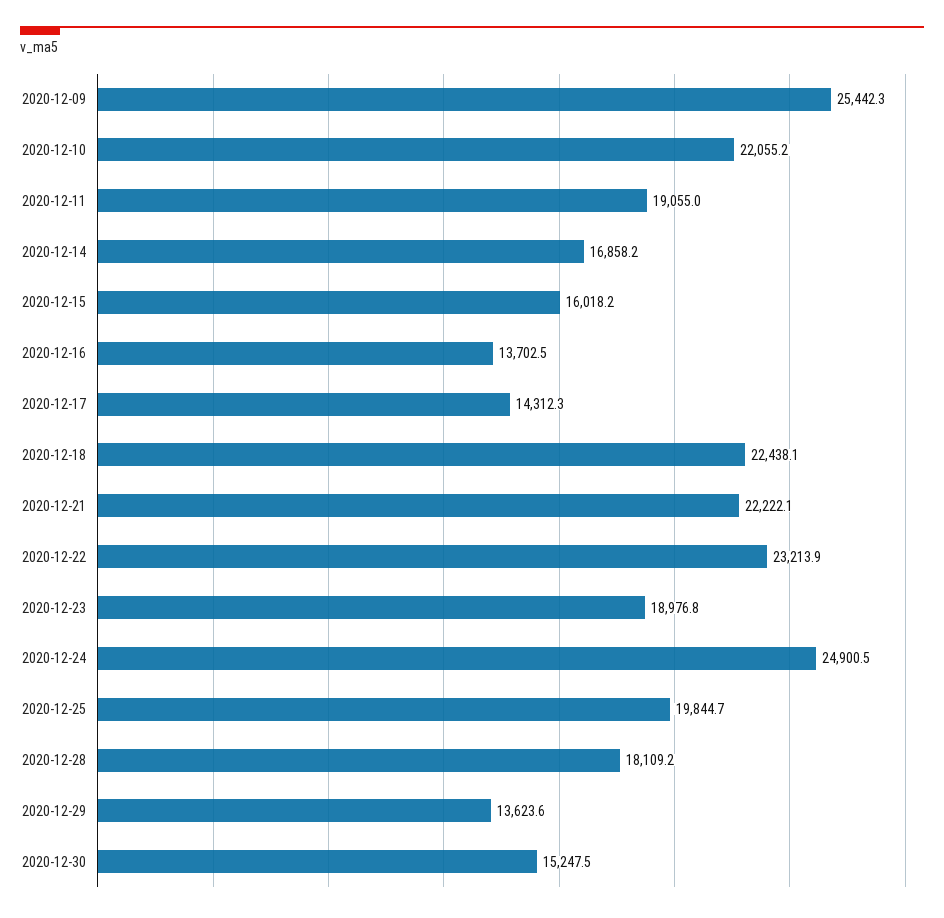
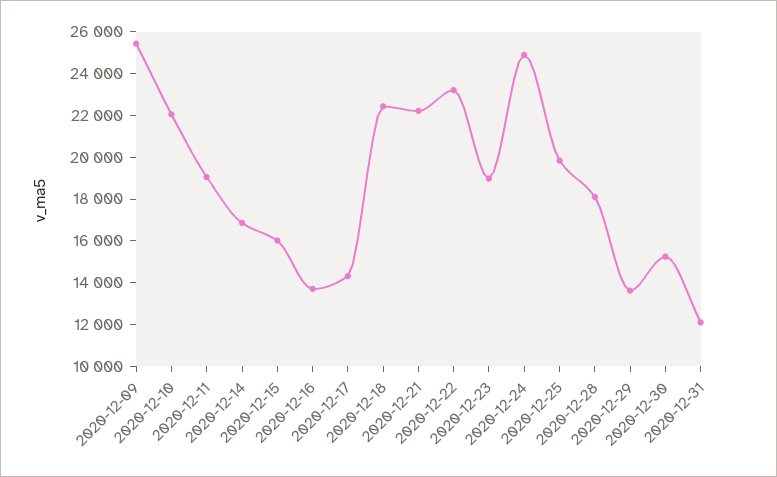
2020-12-31: none -> 12000

